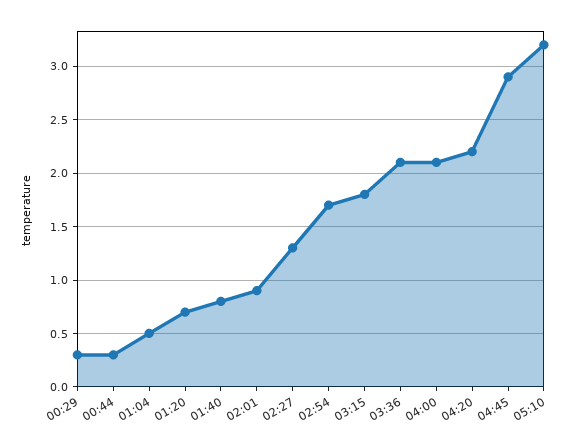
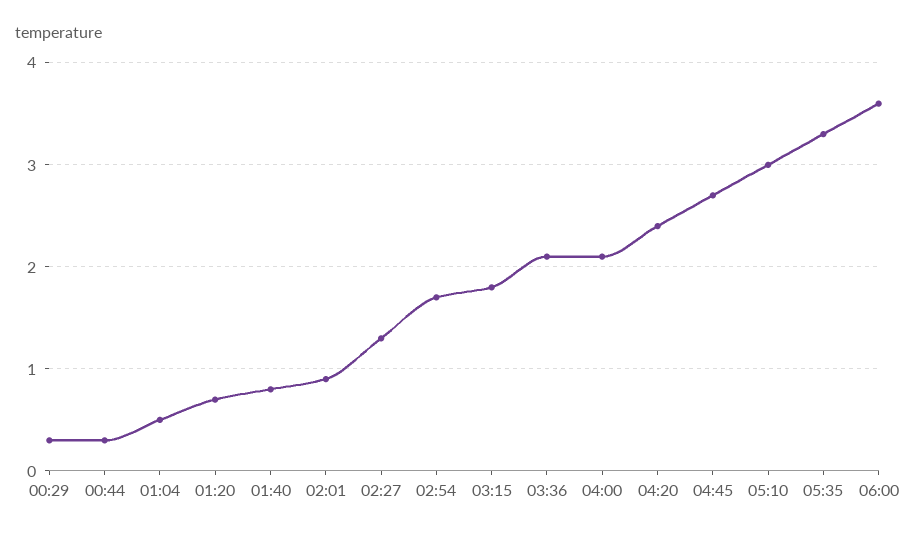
04:20: 2.2 -> 2.4
04:45: 2.9 -> 2.7
05:10: 3.2 -> 3
05:35: none -> 3.3
06:00: none -> 3.6

